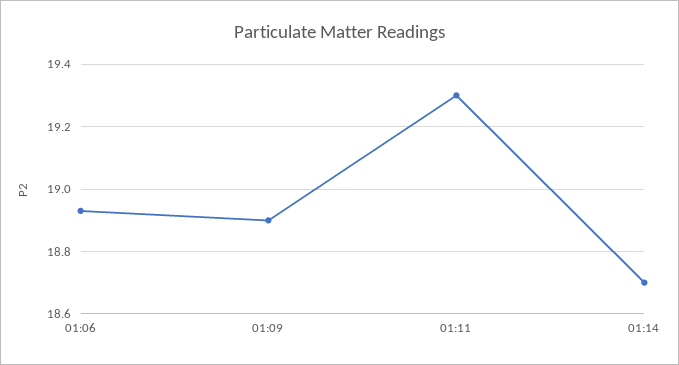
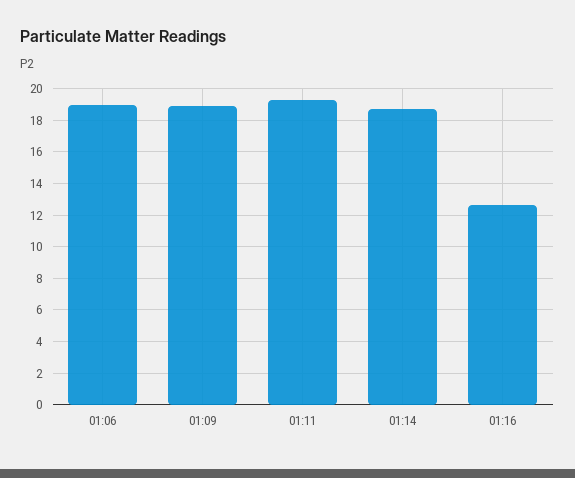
01:16: none -> 12.5

